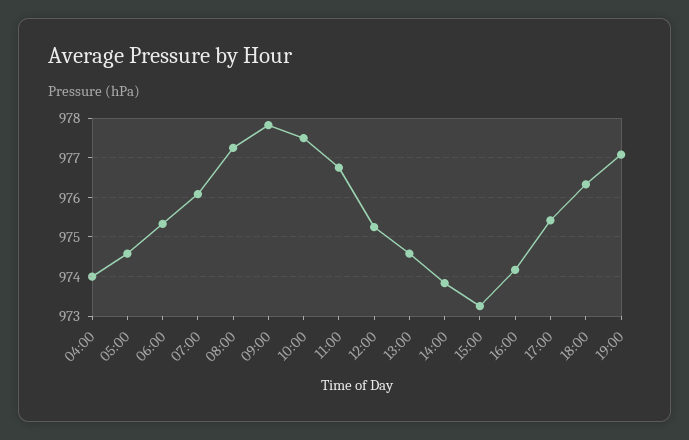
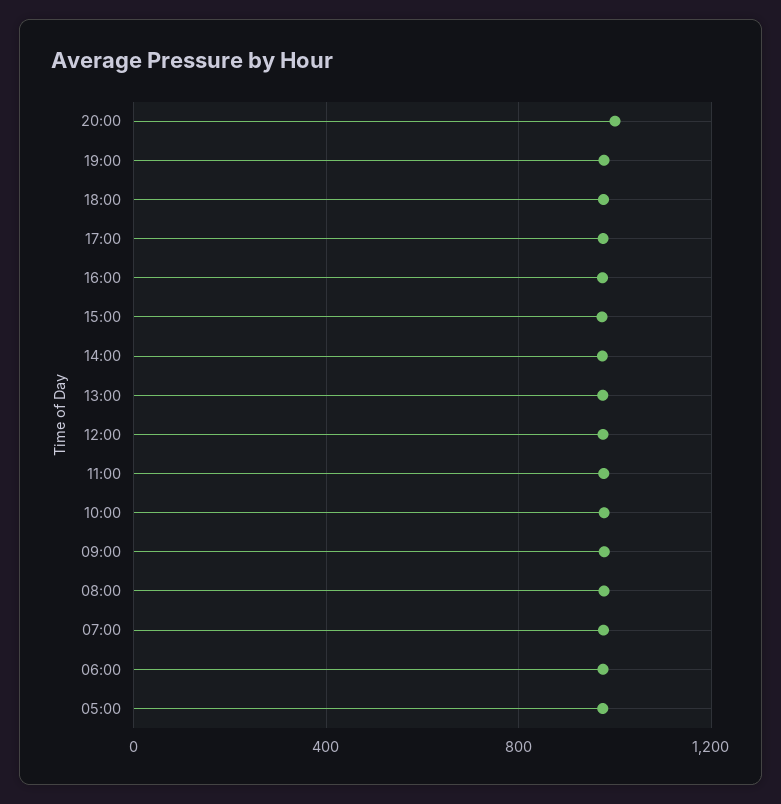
04:00: 974 -> none
20:00: none -> 1000

